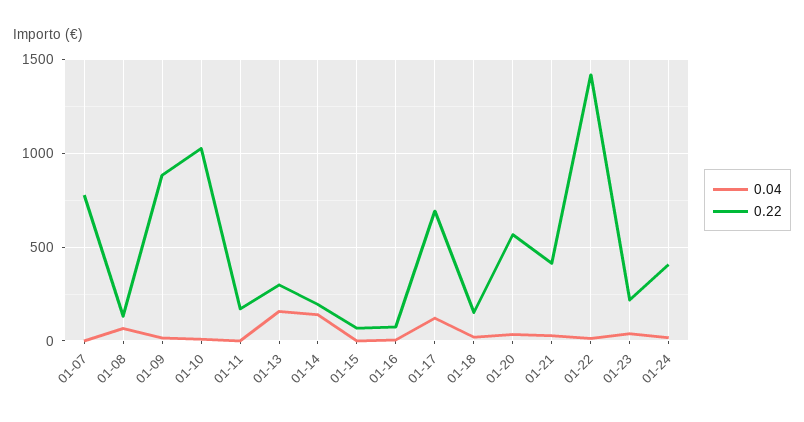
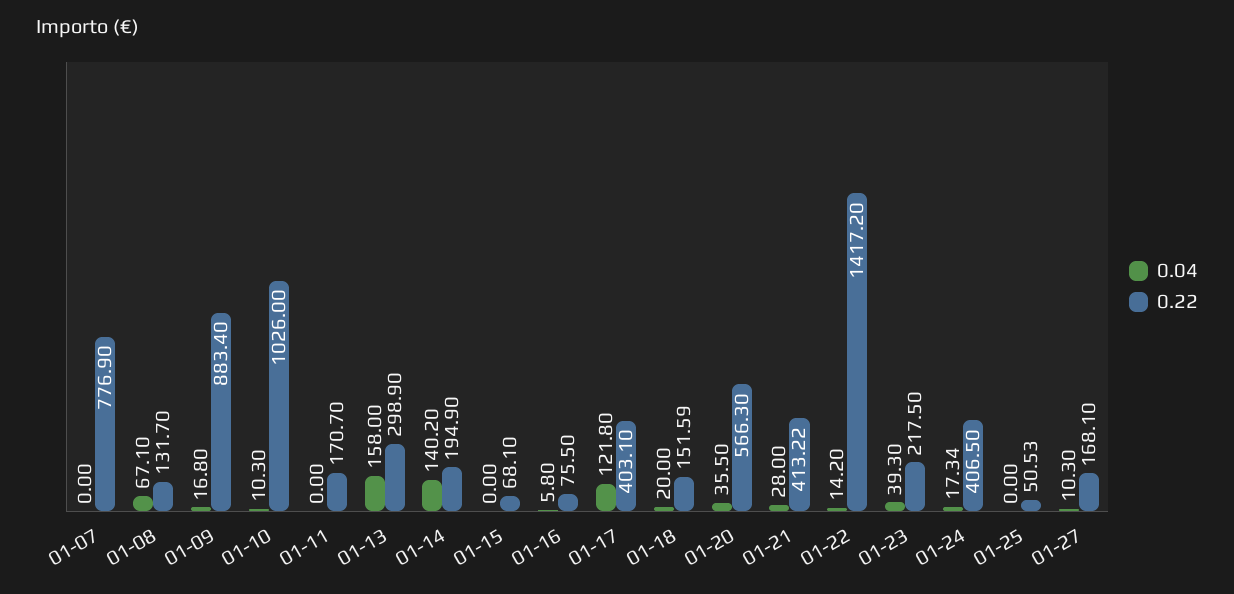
0.22, 01-17: 700 -> 403.1
0.04, 01-25: none -> 0
0.22, 01-25: none -> 50.53
0.04, 01-27: none -> 10.3
0.22, 01-27: none -> 168.1

